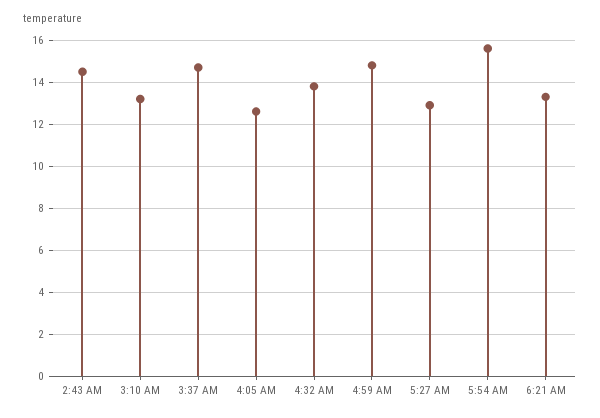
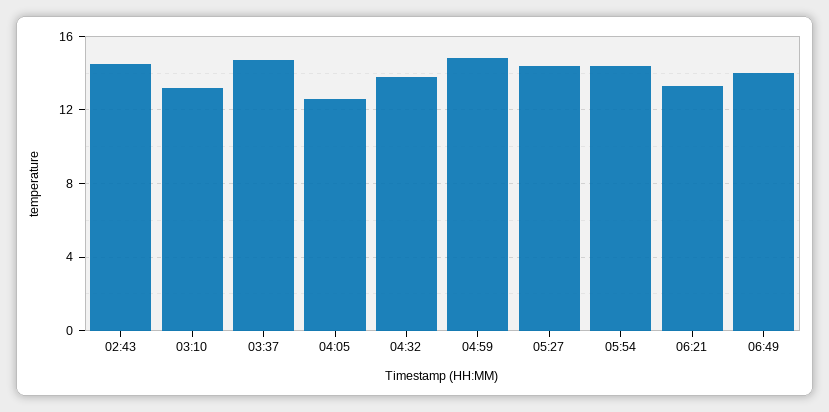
5:27 AM: 13 -> 14.5
5:54 AM: 15.5 -> 14.5
06:49: none -> 14

